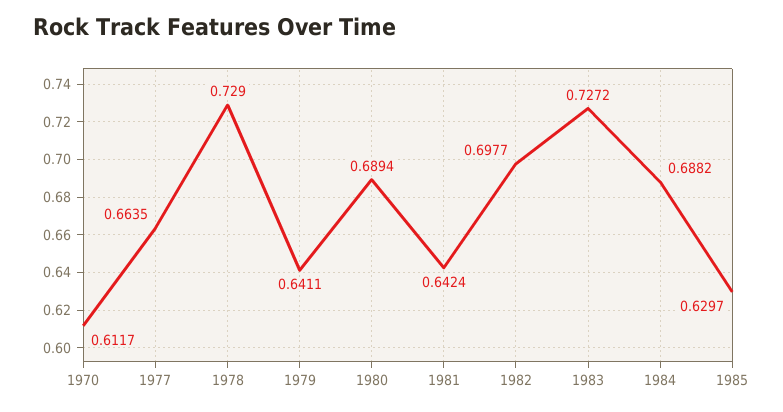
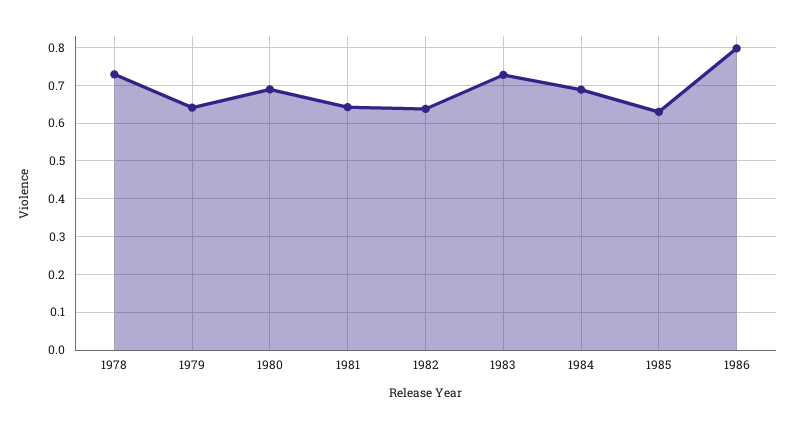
1970: 0.6117 -> none
1977: 0.6635 -> none
1982: 0.6977 -> 0.64
1986: none -> 0.8

